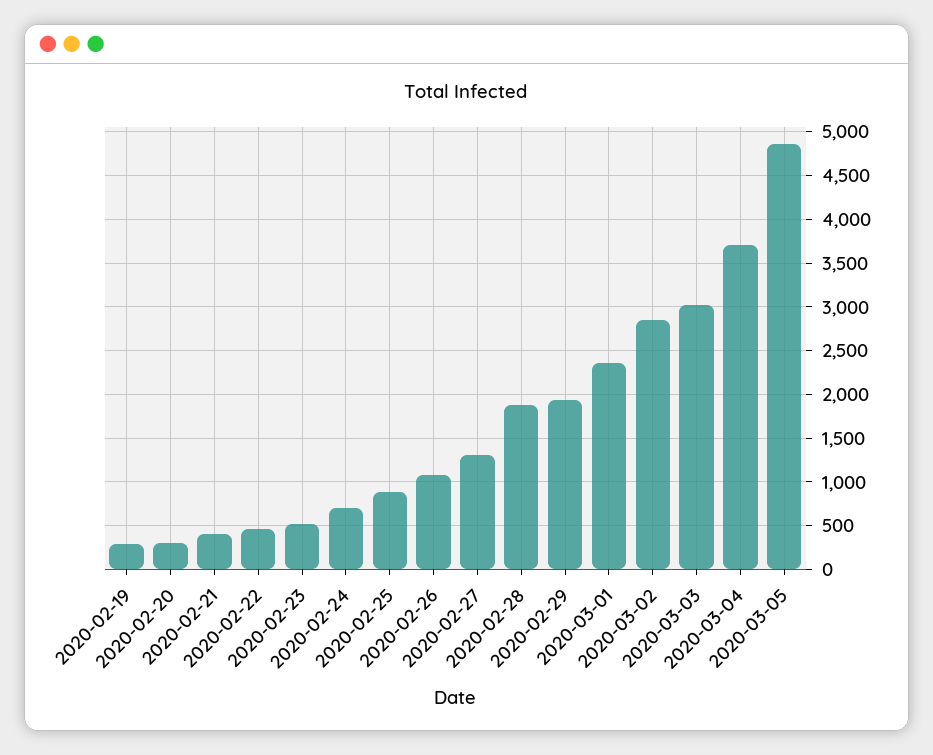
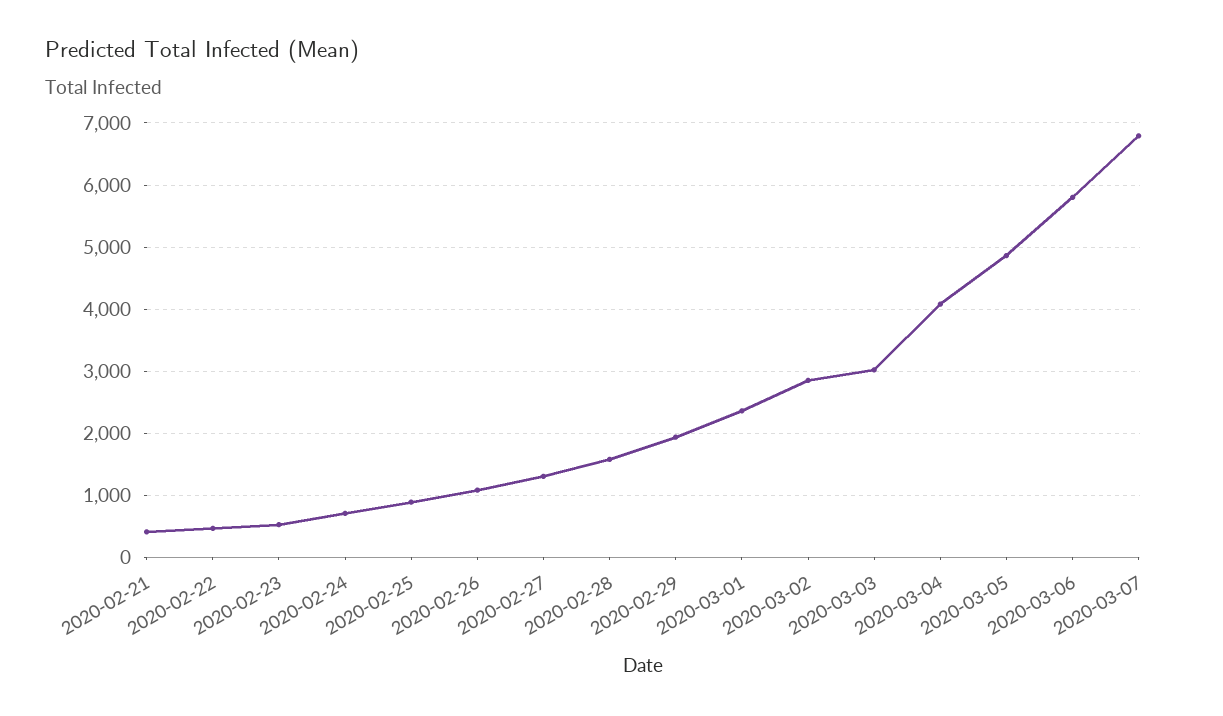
2020-02-19: 300 -> none
2020-02-20: 300 -> none
2020-02-28: 1900 -> 1600
2020-03-04: 3700 -> 4100
2020-03-06: none -> 5800
2020-03-07: none -> 6800

